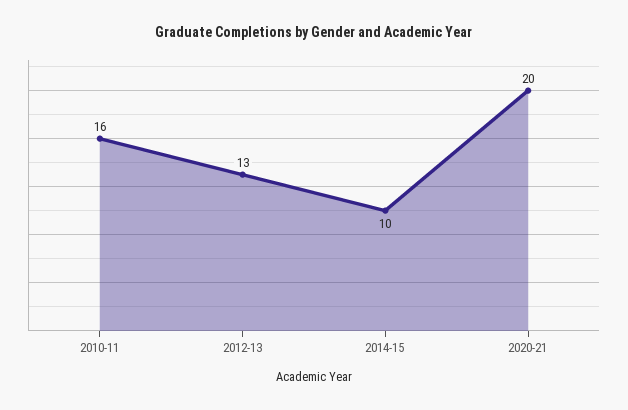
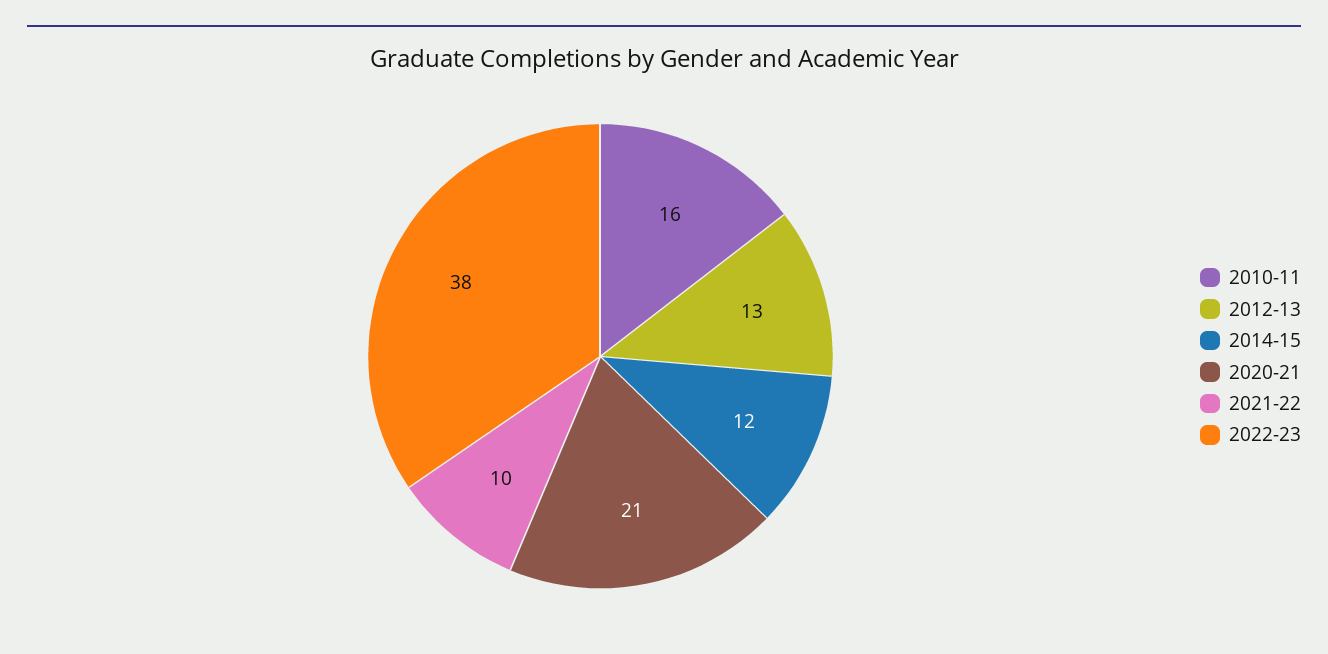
2014-15: 10 -> 12
2020-21: 20 -> 21
2021-22: none -> 10
2022-23: none -> 38

